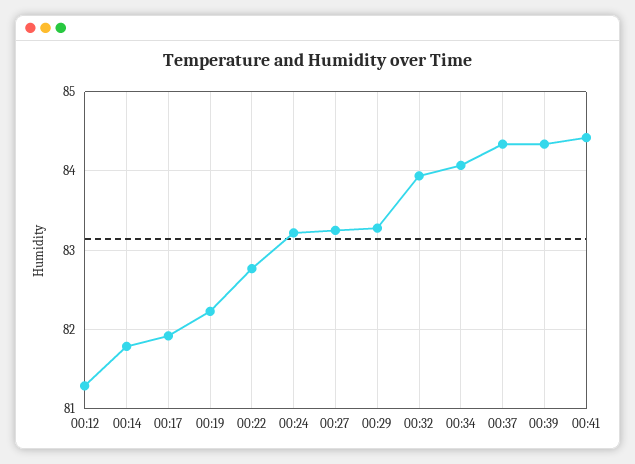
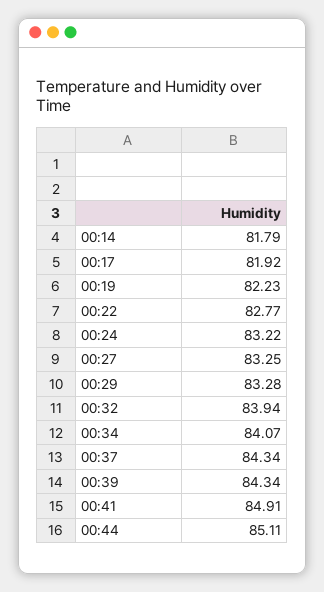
00:12: 81.3 -> none
00:41: 84.4 -> 84.91
00:44: none -> 85.11

